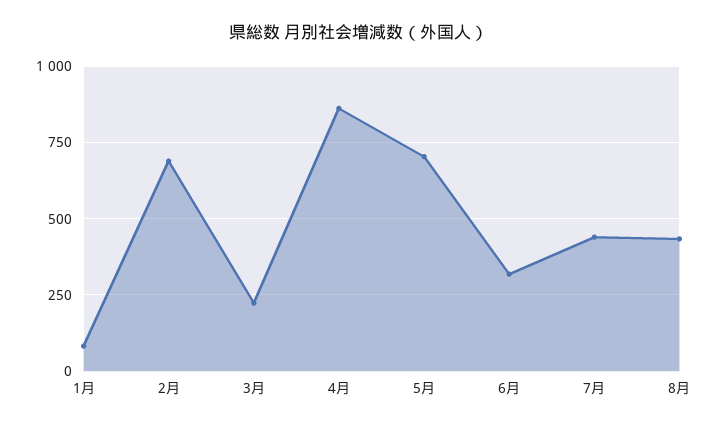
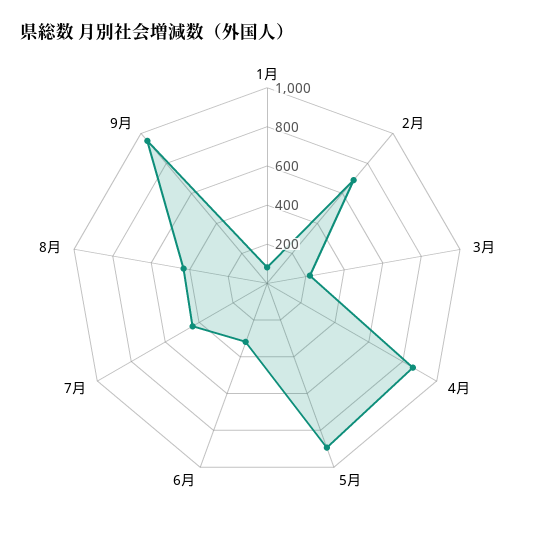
5月: 700 -> 900
9月: none -> 950

